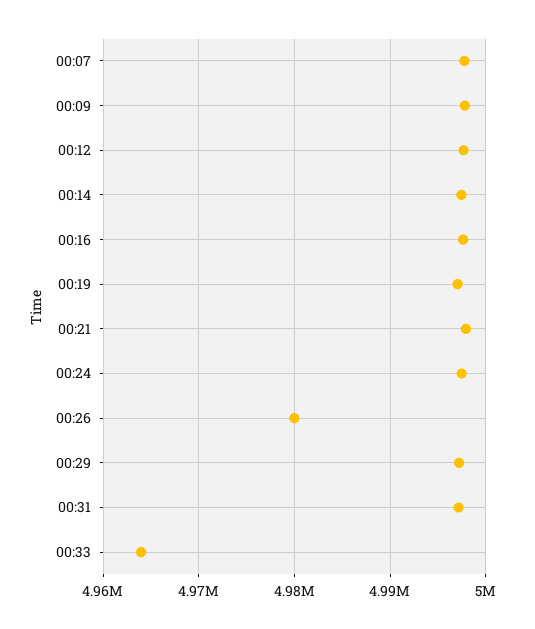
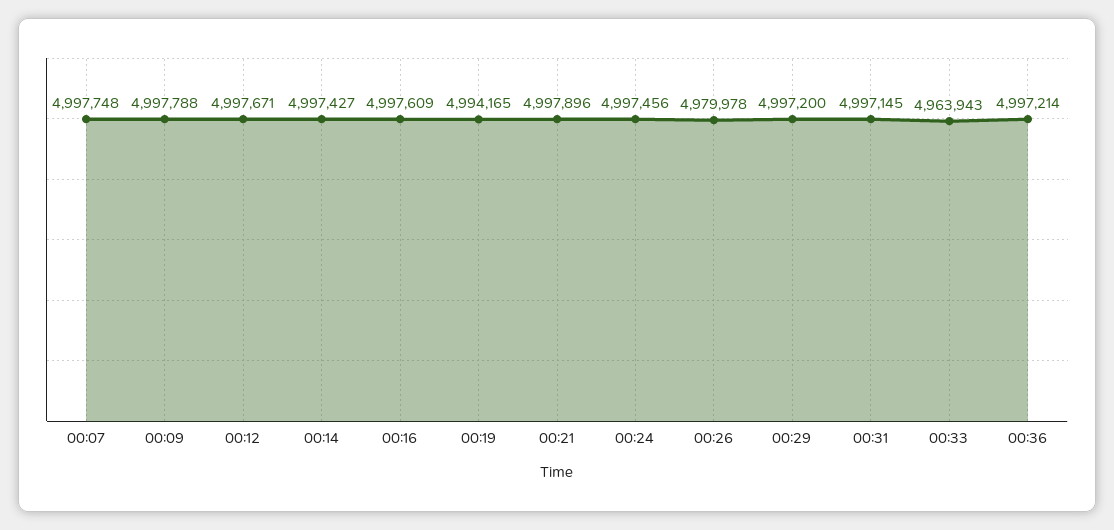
00:19: 4997000 -> 4994165
00:36: none -> 4997214

